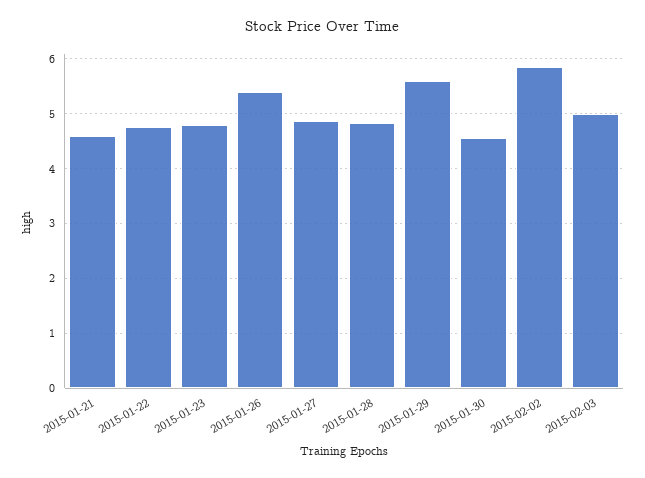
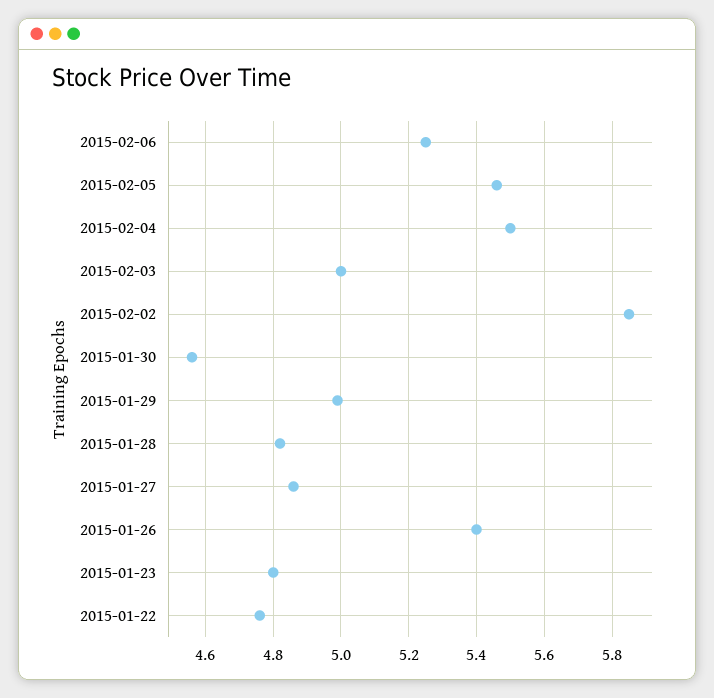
2015-01-21: 4.6 -> none
2015-01-29: 5.6 -> 5
2015-02-06: none -> 5.25
2015-02-05: none -> 5.45
2015-02-04: none -> 5.5

